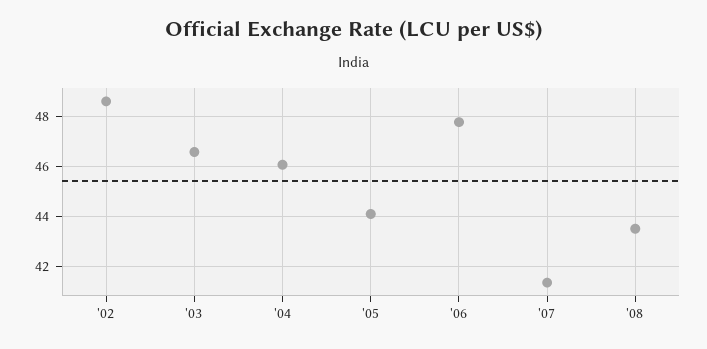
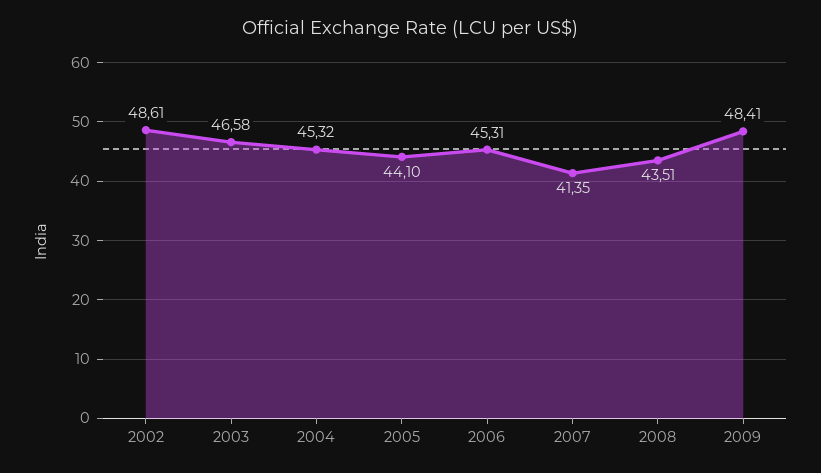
'04: 46 -> 45.32
'06: 47.75 -> 45.31
2009: none -> 48.41

